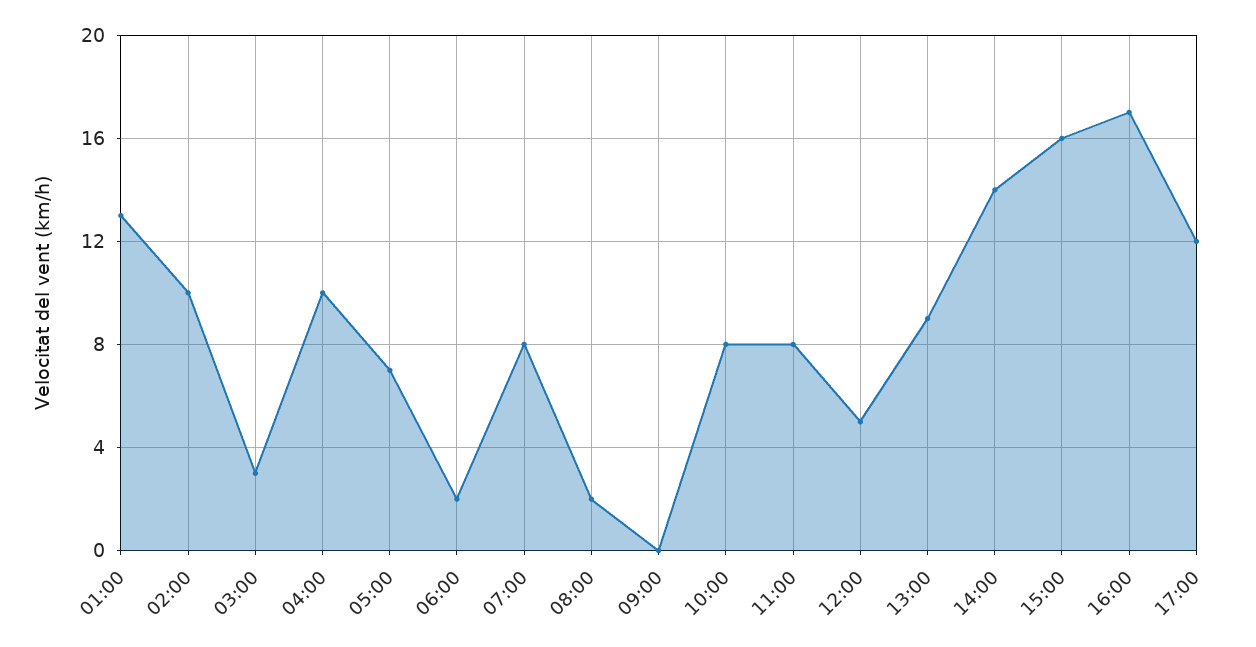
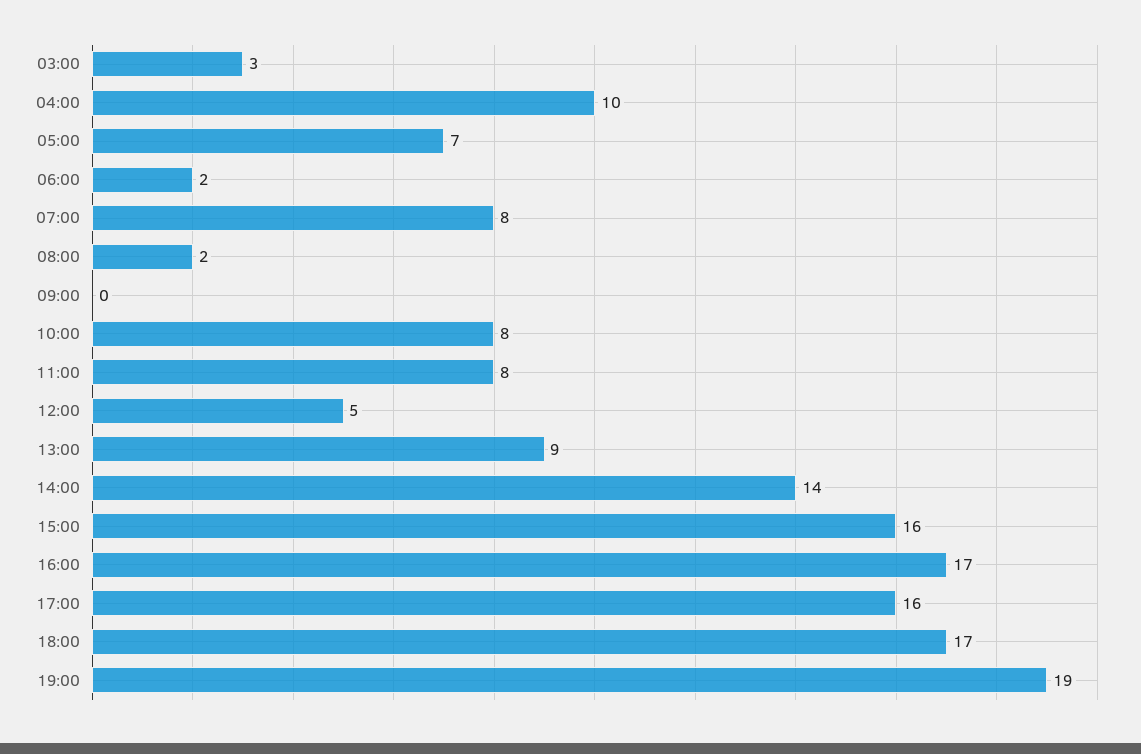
01:00: 13 -> none
02:00: 10 -> none
17:00: 12 -> 16
18:00: none -> 17
19:00: none -> 19

